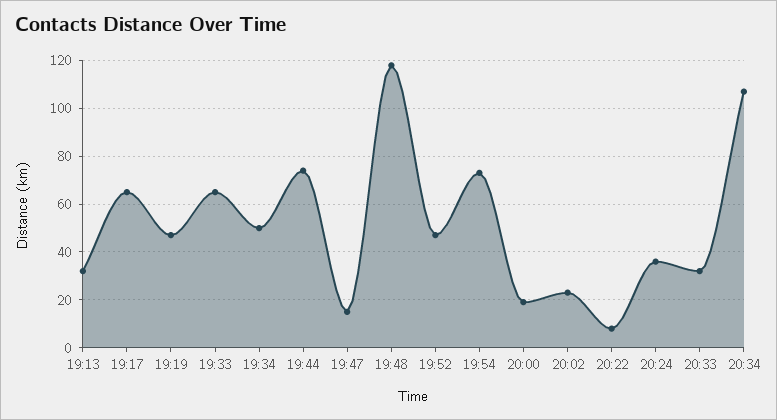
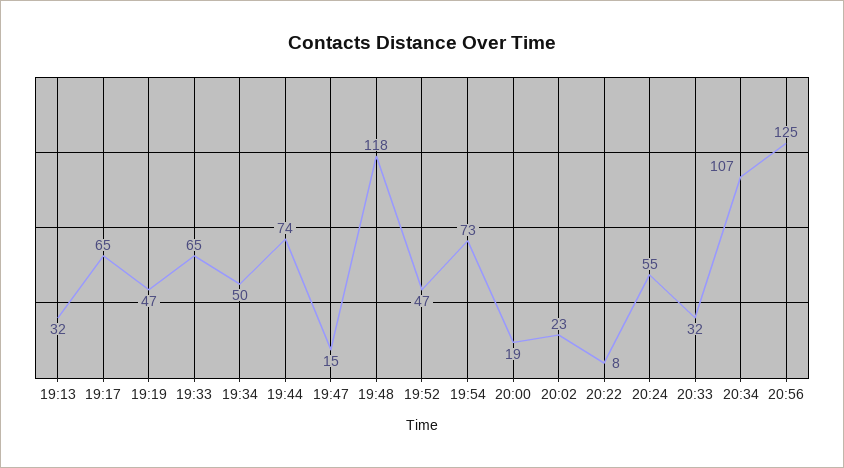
20:24: 35 -> 55
20:56: none -> 125

